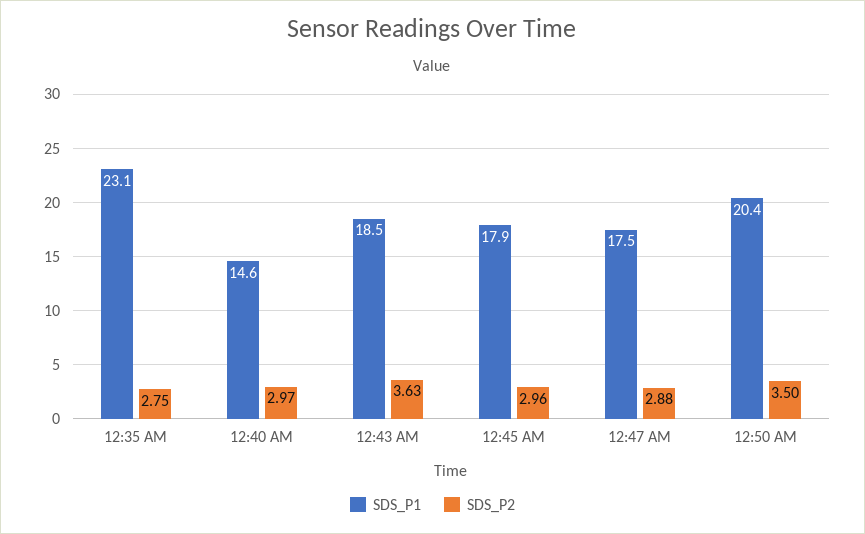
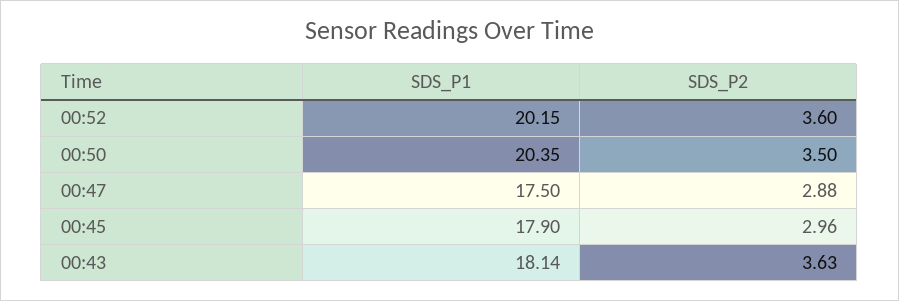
SDS_P1, 12:35 AM: 23.1 -> none
SDS_P2, 12:35 AM: 2.75 -> none
SDS_P1, 12:40 AM: 14.6 -> none
SDS_P2, 12:40 AM: 2.97 -> none
SDS_P1, 12:43 AM: 18.5 -> 18.14
SDS_P1, 00:52: none -> 20.15
SDS_P2, 00:52: none -> 3.6

